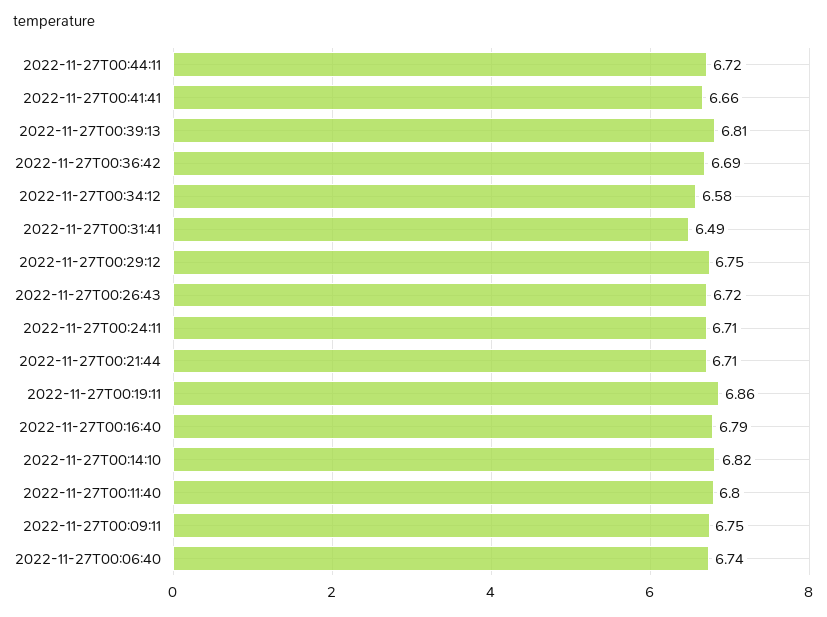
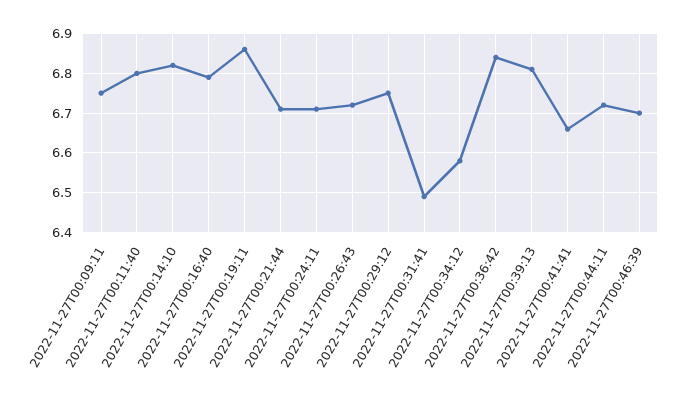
2022-11-27T00:36:42: 6.69 -> 6.85
2022-11-27T00:06:40: 6.74 -> none
2022-11-27T00:46:39: none -> 6.7

